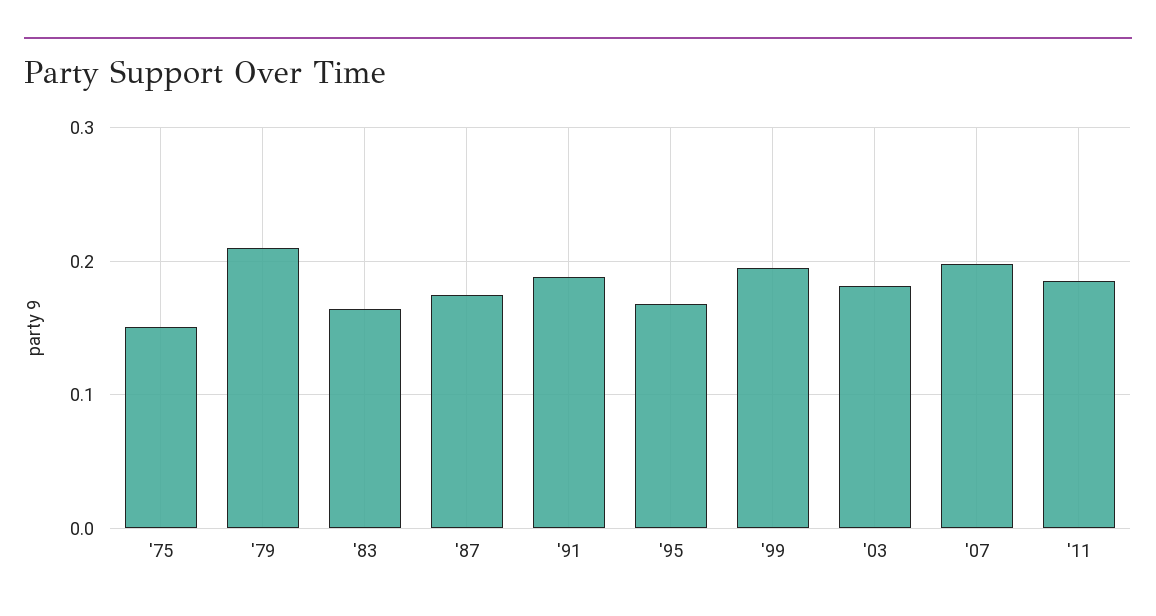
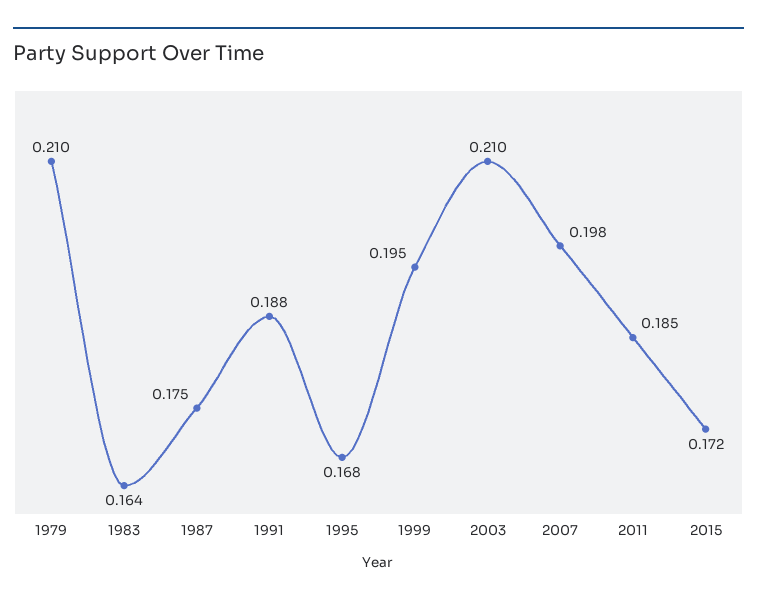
'75: 0.15 -> none
'03: 0.18 -> 0.21
2015: none -> 0.172

